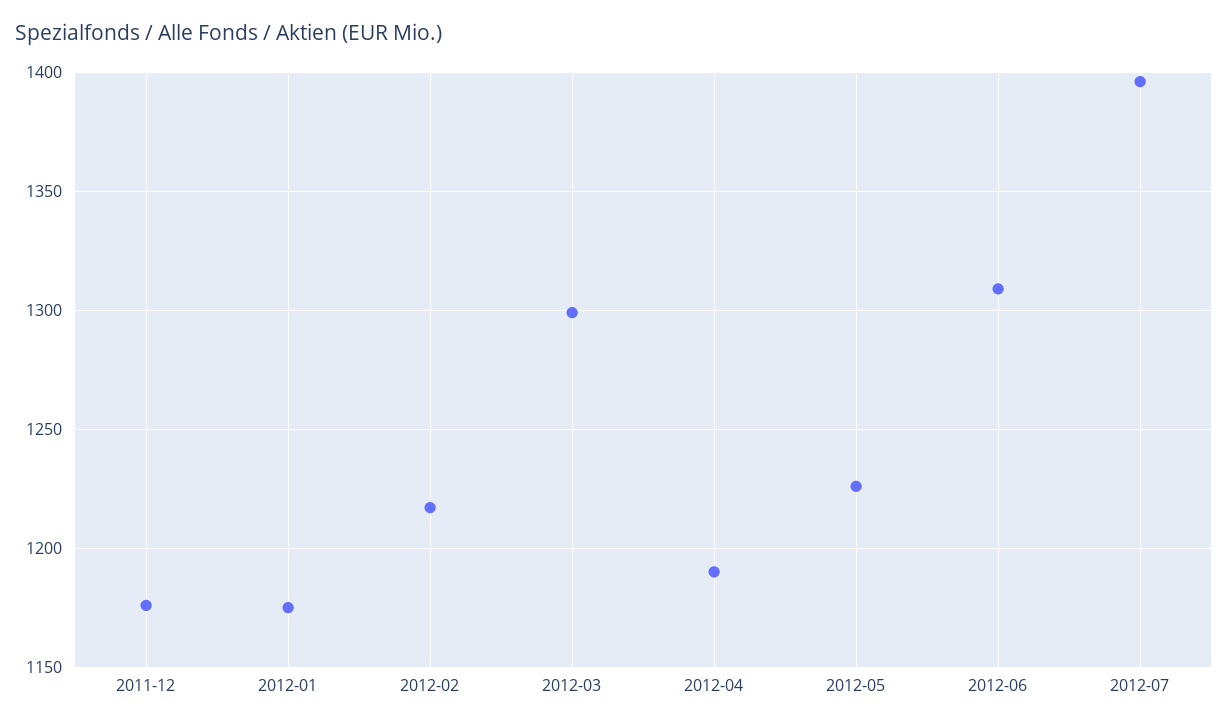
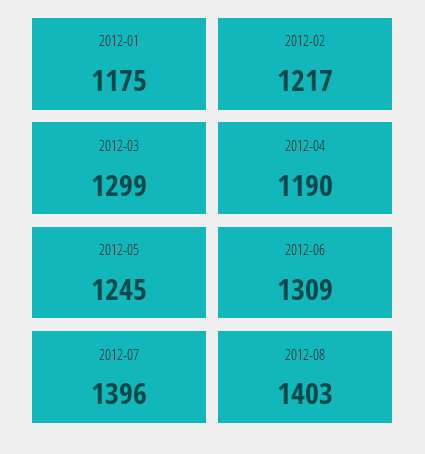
2011-12: 1175 -> none
2012-05: 1225 -> 1245
2012-08: none -> 1403

